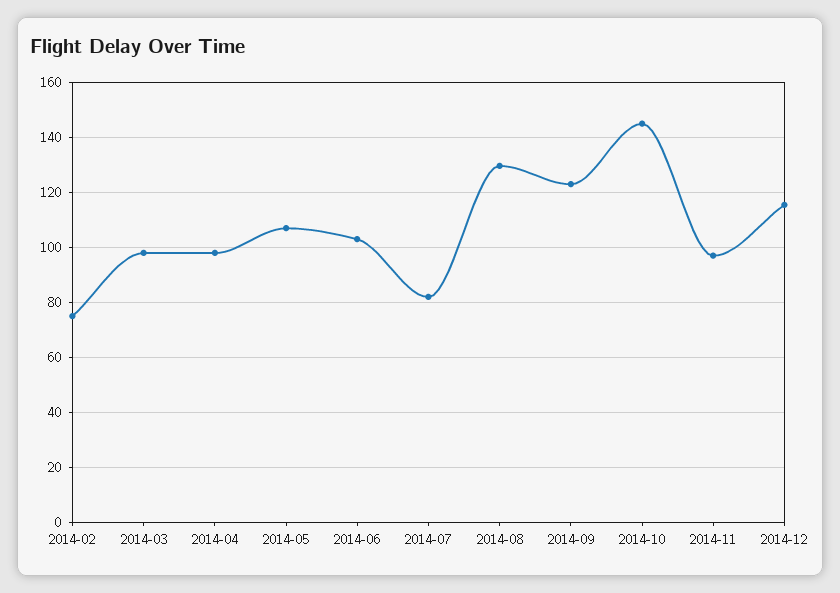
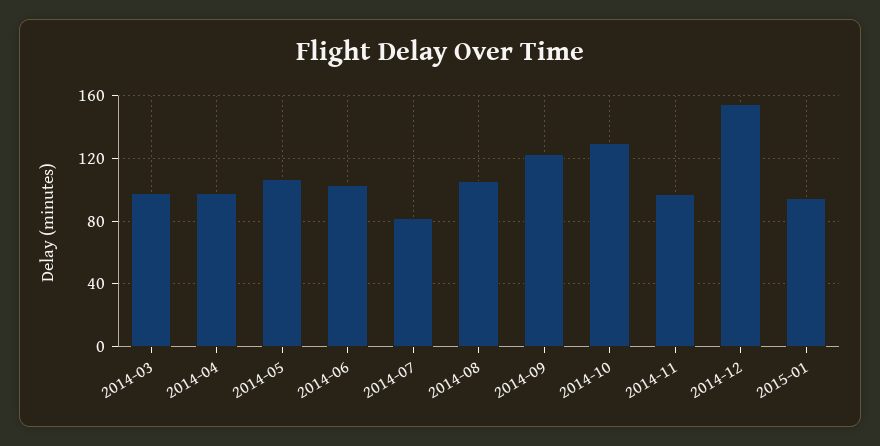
2014-02: 75 -> none
2014-08: 130 -> 105
2014-10: 145 -> 130
2014-12: 115 -> 155
2015-01: none -> 95

